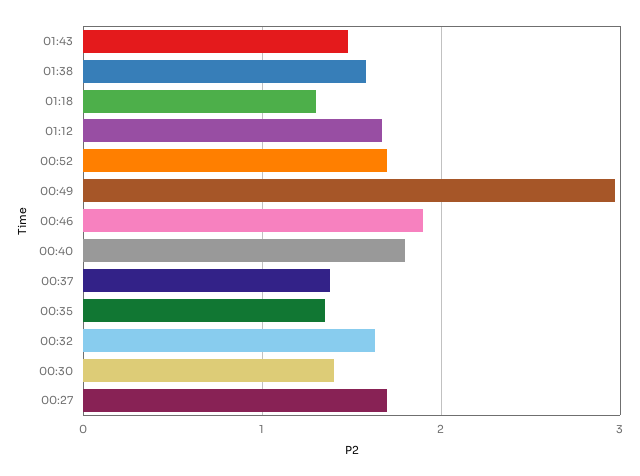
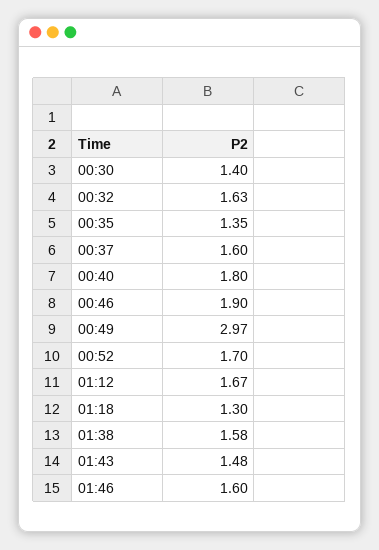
00:37: 1.4 -> 1.6
00:27: 1.7 -> none
01:46: none -> 1.6

